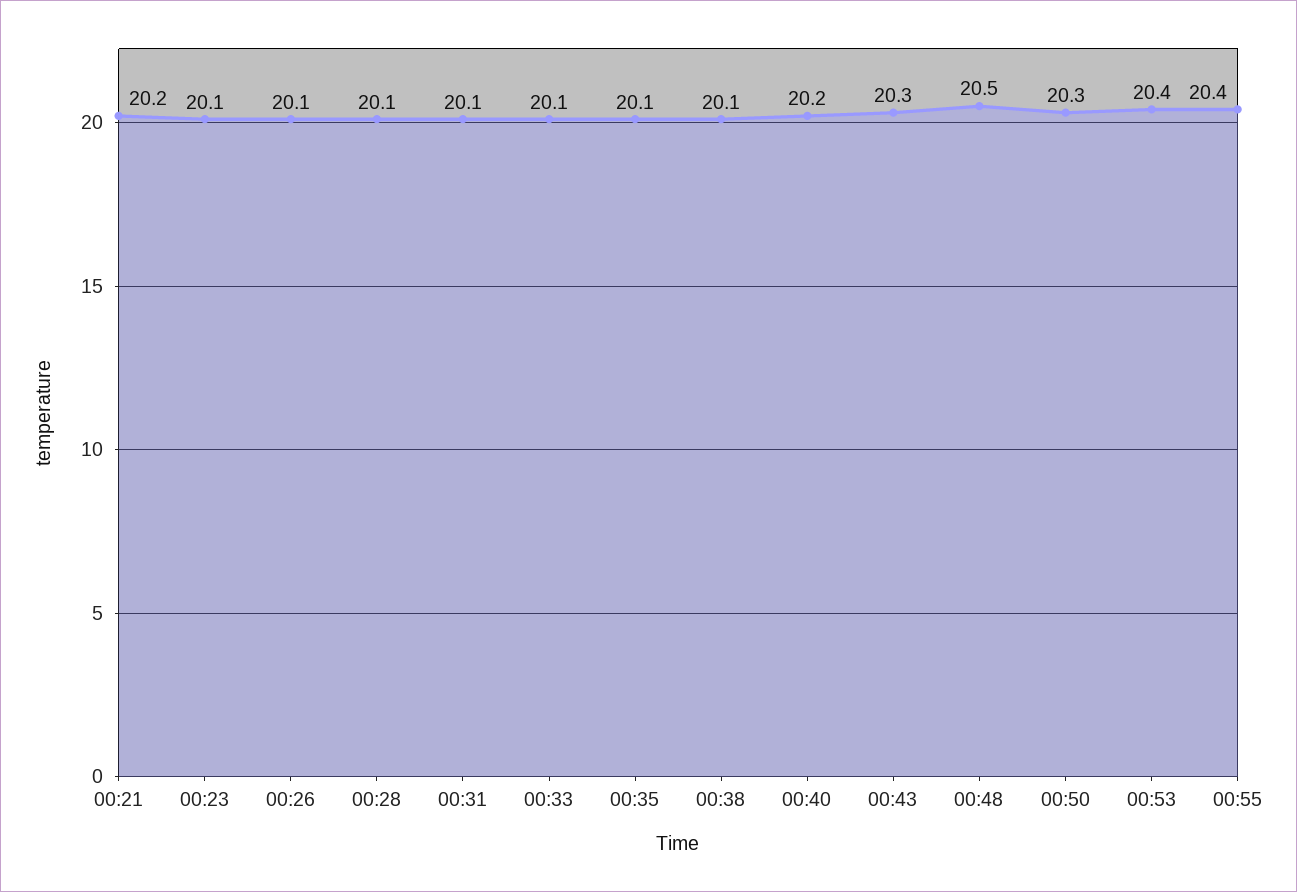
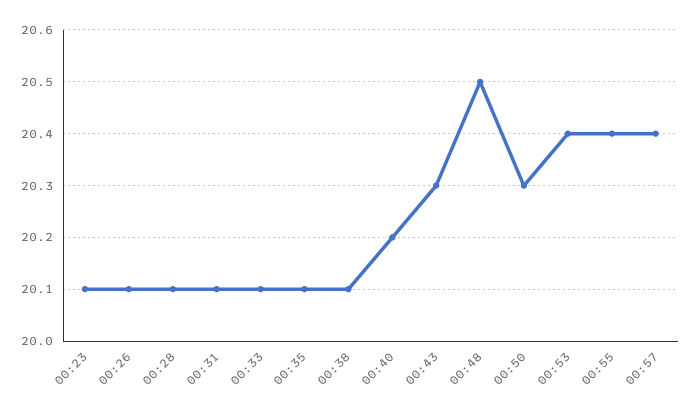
00:21: 20.2 -> none
00:57: none -> 20.4

